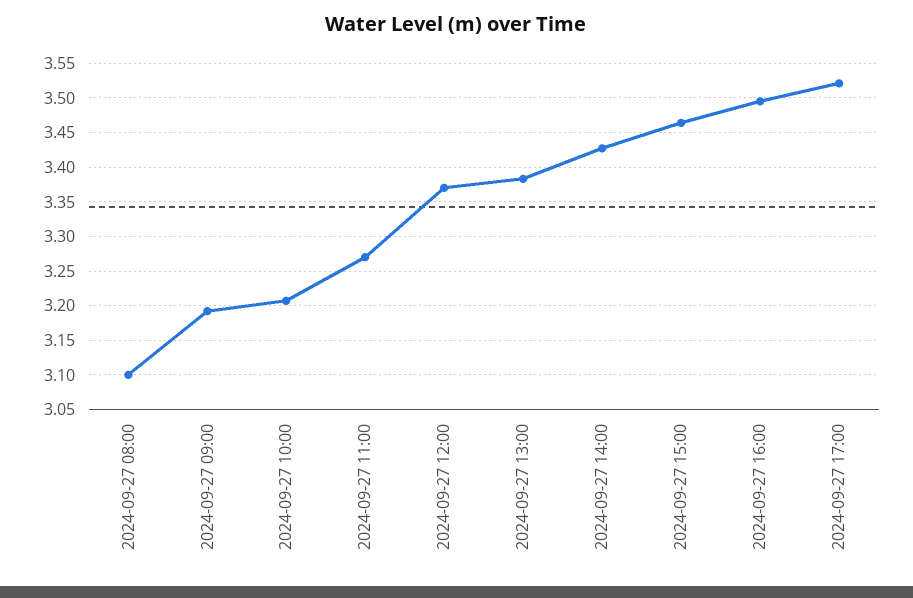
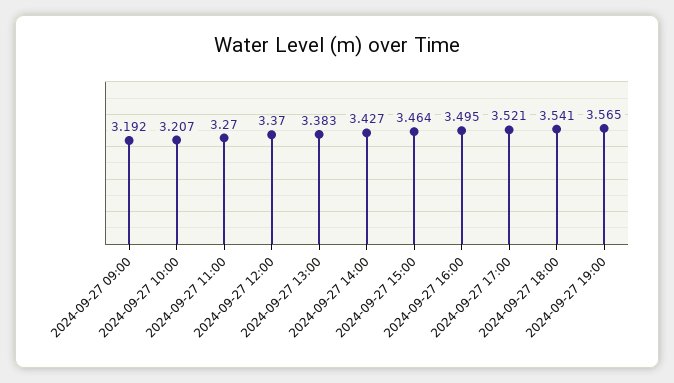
2024-09-27 08:00: 3.1 -> none
2024-09-27 18:00: none -> 3.541
2024-09-27 19:00: none -> 3.565

